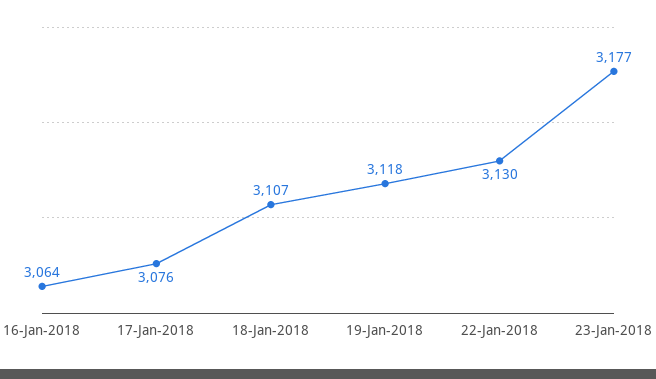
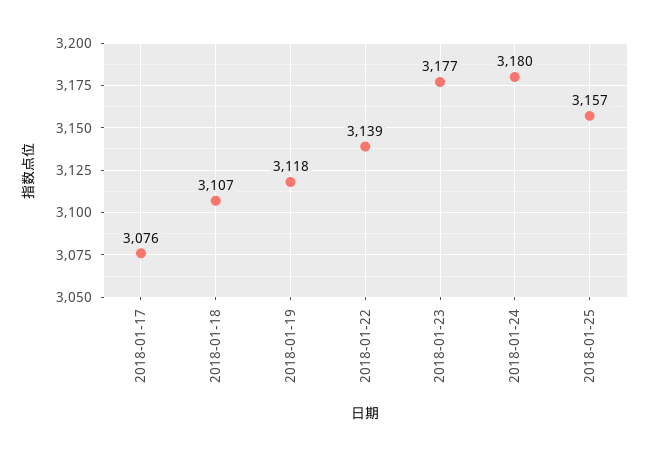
16-Jan-2018: 3064 -> none
22-Jan-2018: 3130 -> 3139
2018-01-24: none -> 3180
2018-01-25: none -> 3157

